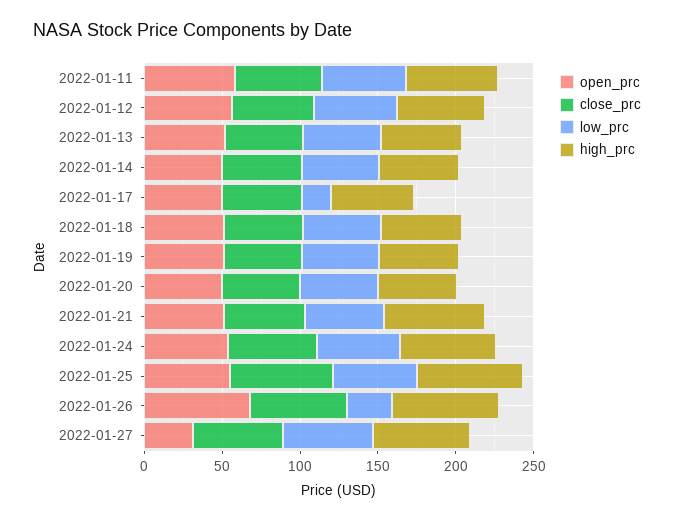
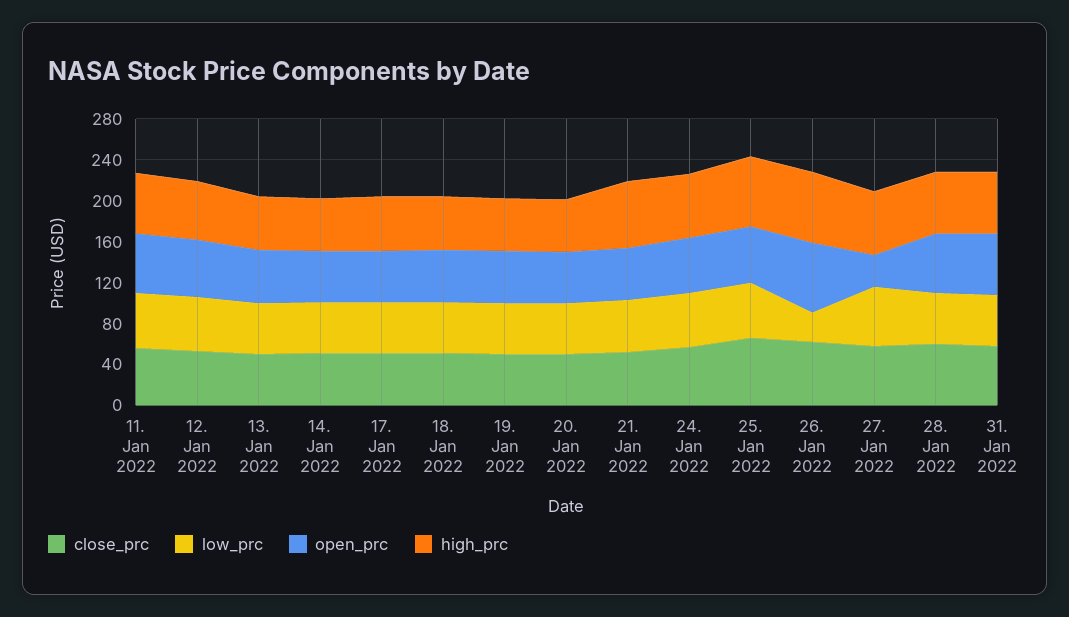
low_prc, 2022-01-17: 20 -> 50
close_prc, 28. Jan 2022: none -> 60
low_prc, 28. Jan 2022: none -> 50
open_prc, 28. Jan 2022: none -> 60
high_prc, 28. Jan 2022: none -> 60
close_prc, 31. Jan 2022: none -> 60
low_prc, 31. Jan 2022: none -> 50
open_prc, 31. Jan 2022: none -> 60
high_prc, 31. Jan 2022: none -> 60

